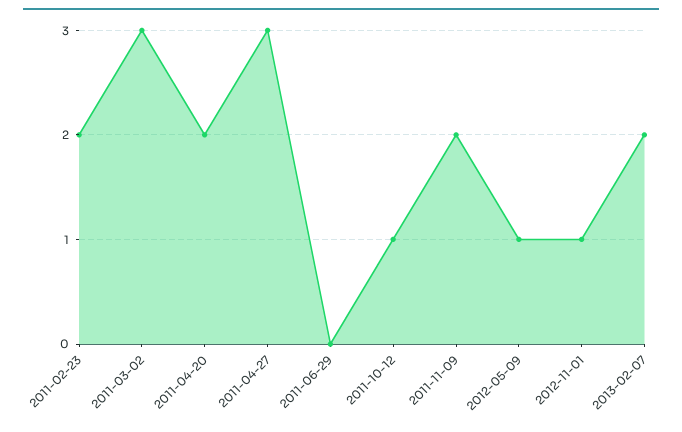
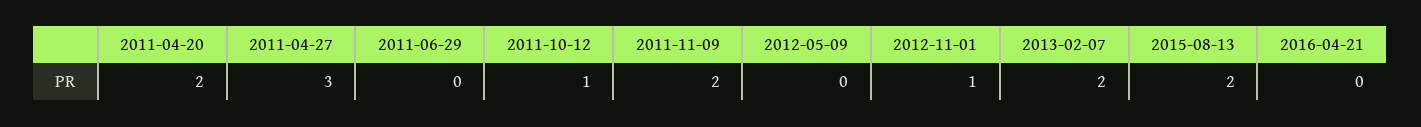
2011-02-23: 2 -> none
2011-03-02: 3 -> none
2012-05-09: 1 -> 0
2015-08-13: none -> 2
2016-04-21: none -> 0

